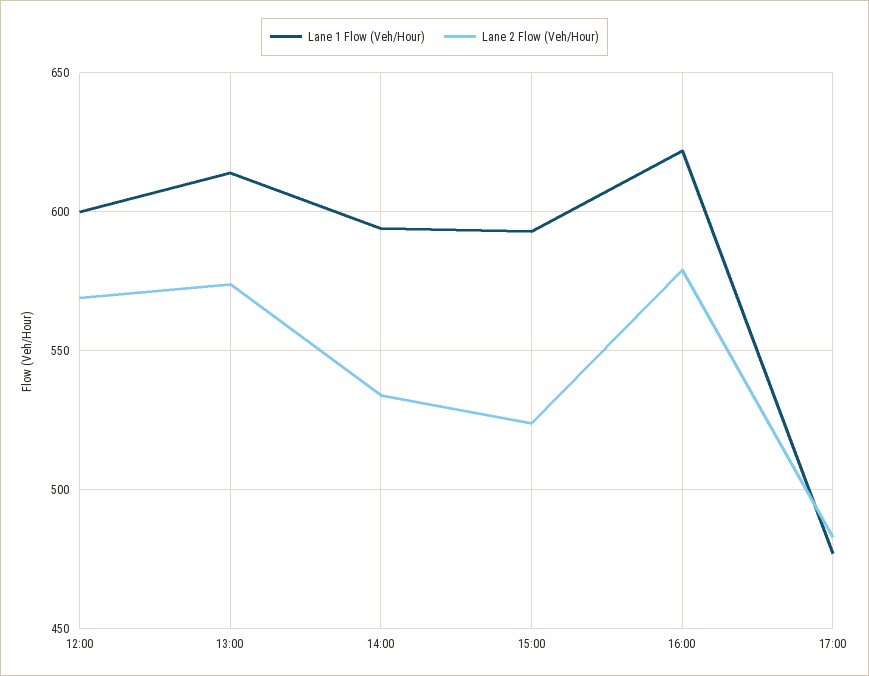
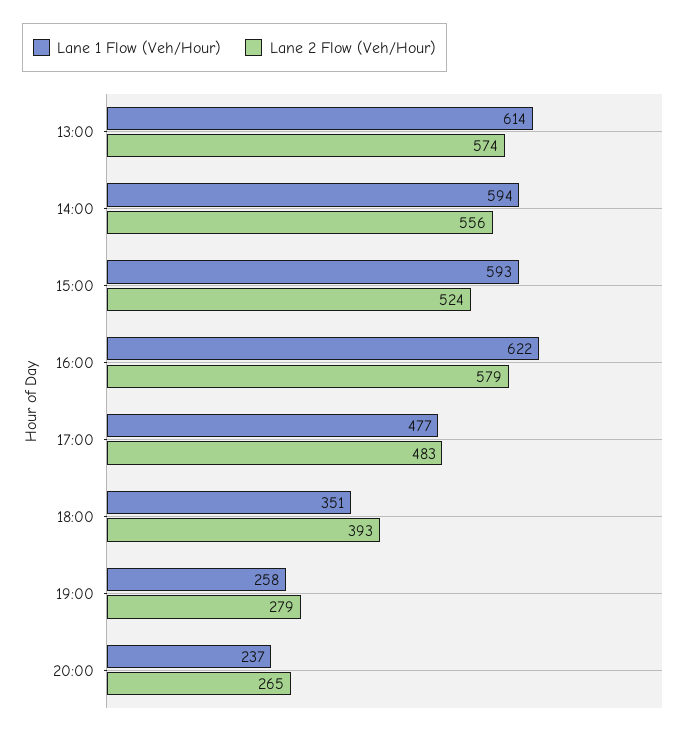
Lane 1 Flow (Veh/Hour), 12:00: 600 -> none
Lane 2 Flow (Veh/Hour), 12:00: 570 -> none
Lane 2 Flow (Veh/Hour), 14:00: 535 -> 556
Lane 1 Flow (Veh/Hour), 18:00: none -> 351
Lane 2 Flow (Veh/Hour), 18:00: none -> 393
Lane 1 Flow (Veh/Hour), 19:00: none -> 258
Lane 2 Flow (Veh/Hour), 19:00: none -> 279
Lane 1 Flow (Veh/Hour), 20:00: none -> 237
Lane 2 Flow (Veh/Hour), 20:00: none -> 265

